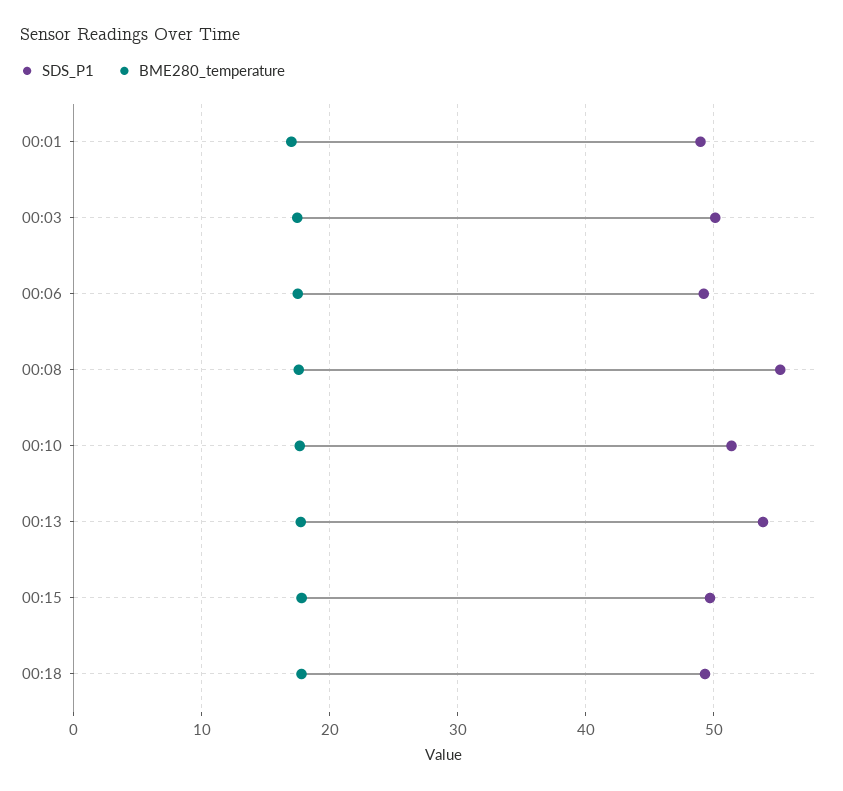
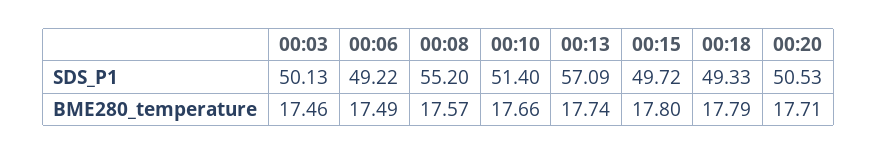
SDS_P1, 00:01: 49 -> none
BME280_temperature, 00:01: 17 -> none
SDS_P1, 00:13: 54 -> 57.09
SDS_P1, 00:20: none -> 50.53
BME280_temperature, 00:20: none -> 17.71

